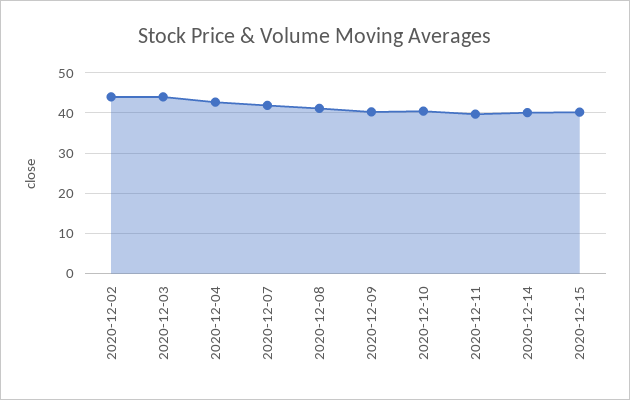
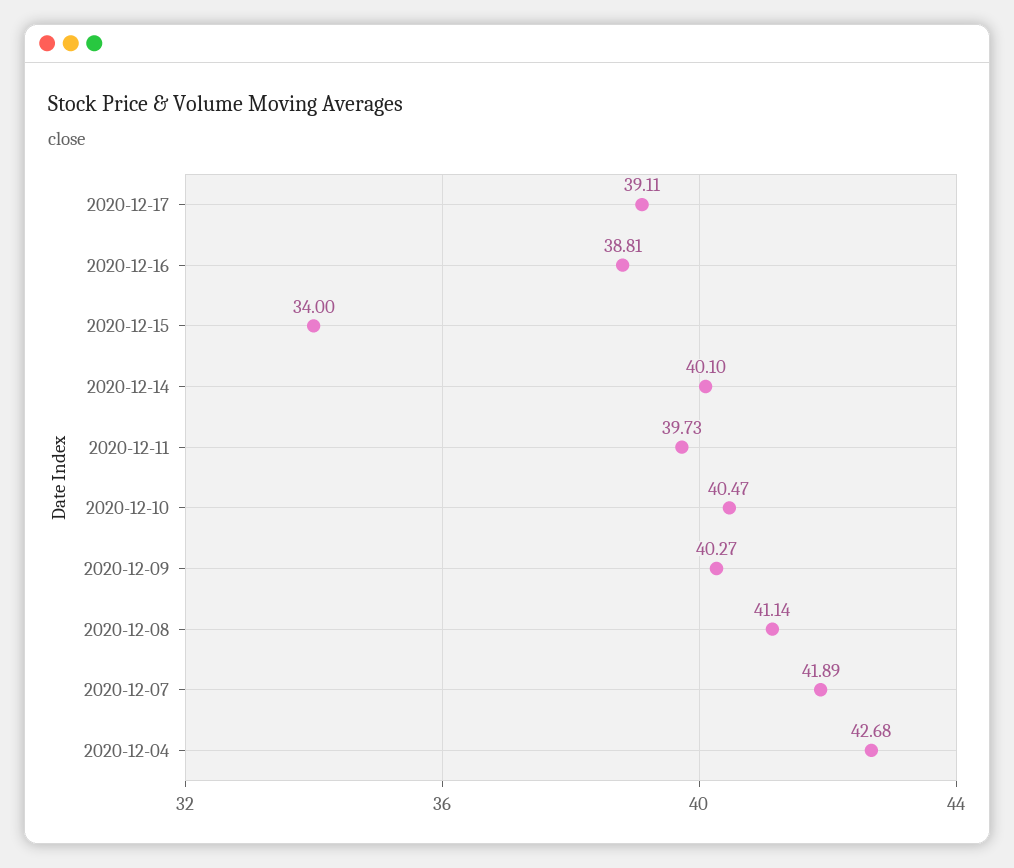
2020-12-02: 44 -> none
2020-12-03: 44 -> none
2020-12-15: 40 -> 34
2020-12-17: none -> 39.11
2020-12-16: none -> 38.81

